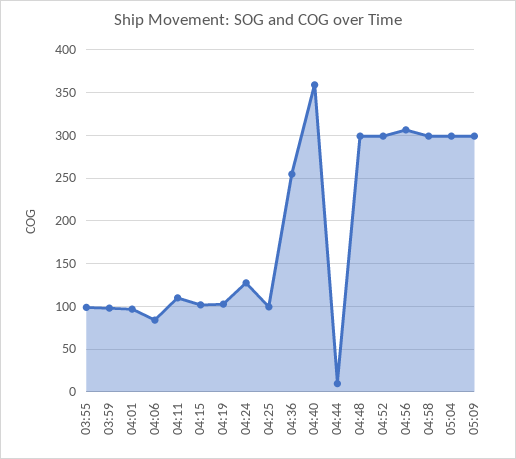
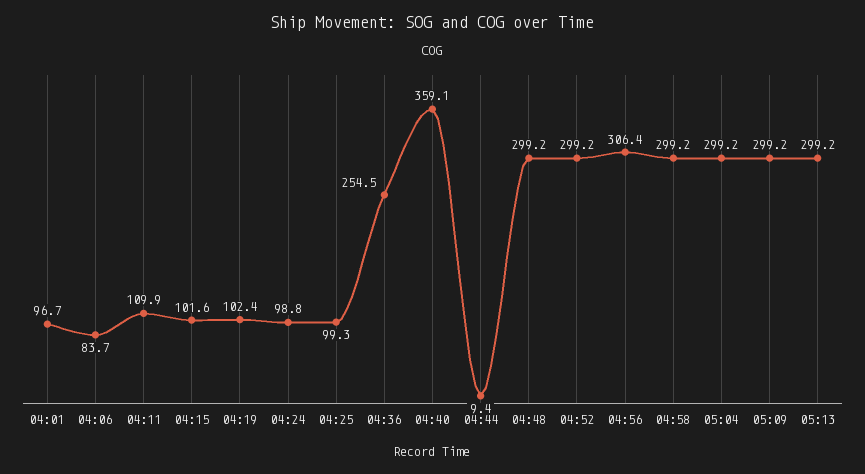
03:55: 100 -> none
03:59: 100 -> none
04:24: 130 -> 98.8
05:13: none -> 299.2

